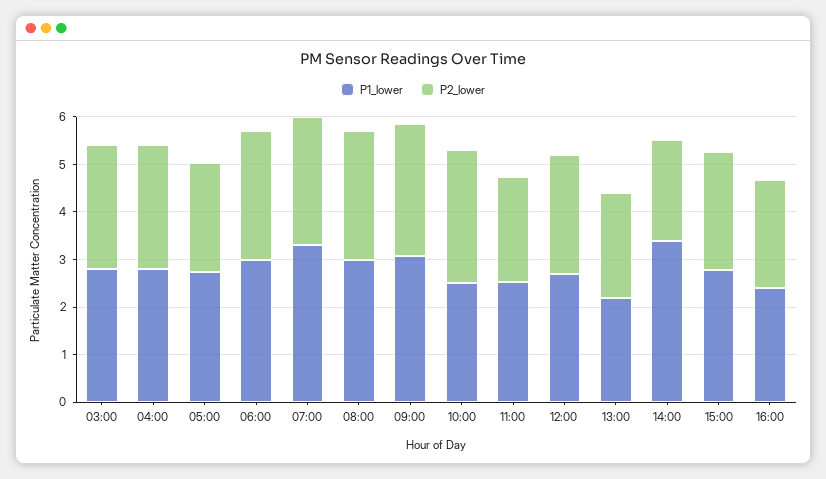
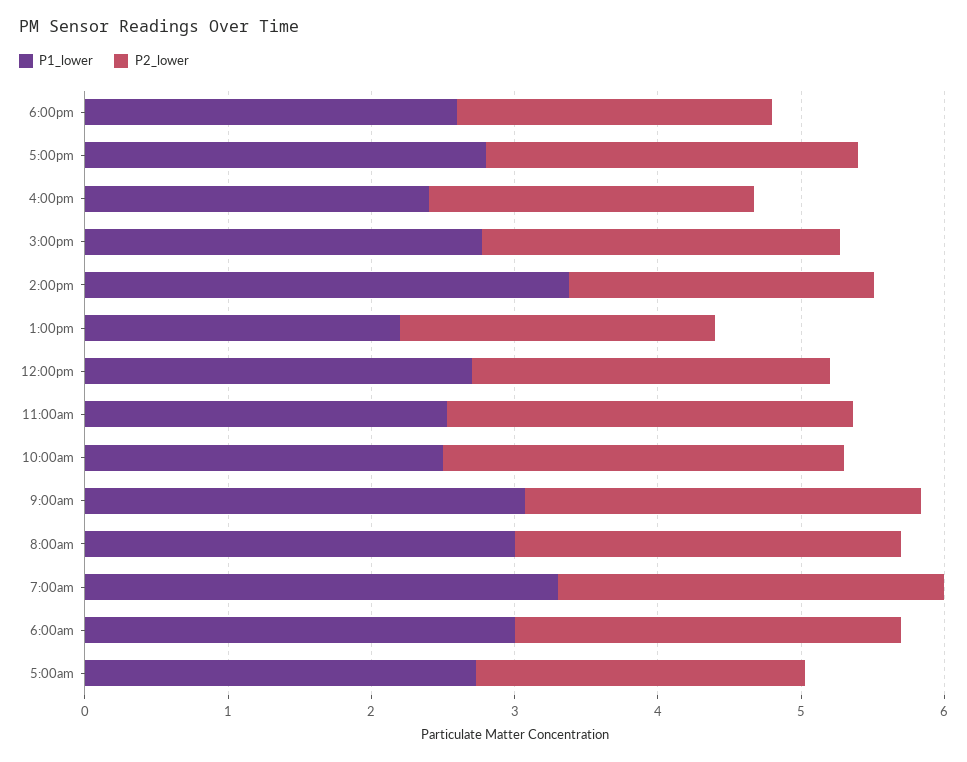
P1_lower, 03:00: 2.8 -> none
P2_lower, 03:00: 2.6 -> none
P1_lower, 04:00: 2.8 -> none
P2_lower, 04:00: 2.6 -> none
P2_lower, 11:00: 2.2 -> 2.8
P1_lower, 6:00pm: none -> 2.6
P2_lower, 6:00pm: none -> 2.2
P1_lower, 5:00pm: none -> 2.8
P2_lower, 5:00pm: none -> 2.6

